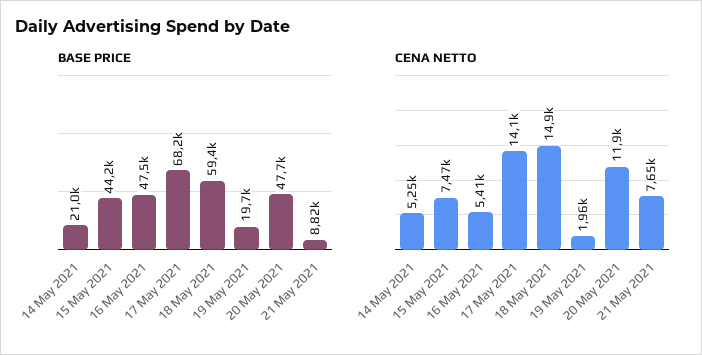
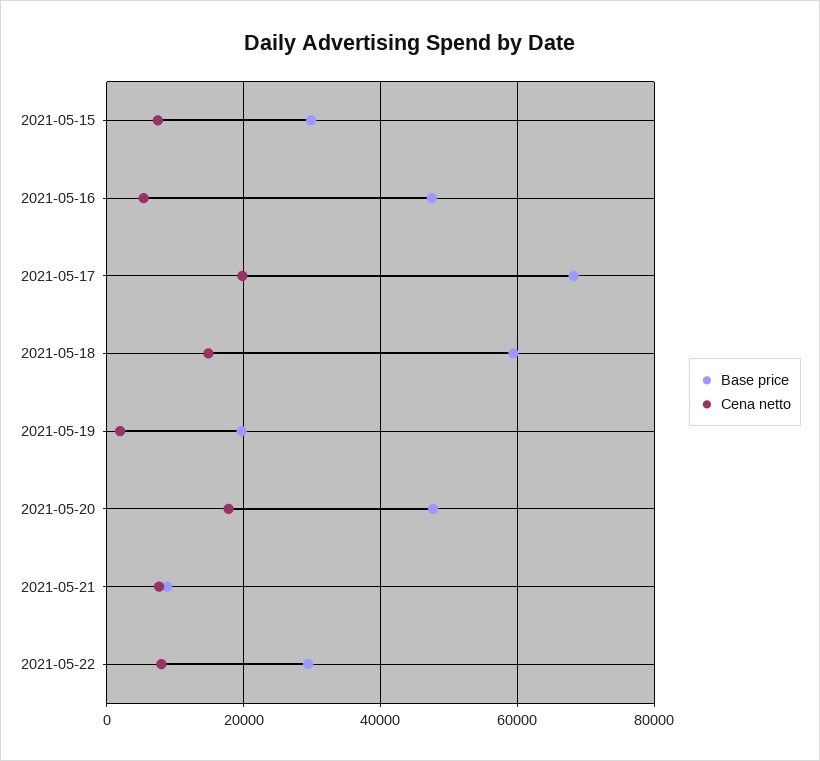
BASE PRICE, 14 May 2021: 21000 -> none
BASE PRICE, 15 May 2021: 44200 -> 30000
CENA NETTO, 14 May 2021: 5250 -> none
CENA NETTO, 17 May 2021: 14100 -> 20000
CENA NETTO, 20 May 2021: 11900 -> 18000
BASE PRICE, 2021-05-22: none -> 30000
CENA NETTO, 2021-05-22: none -> 8000

